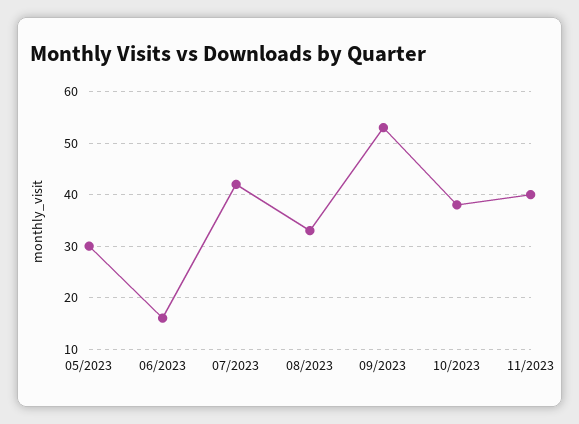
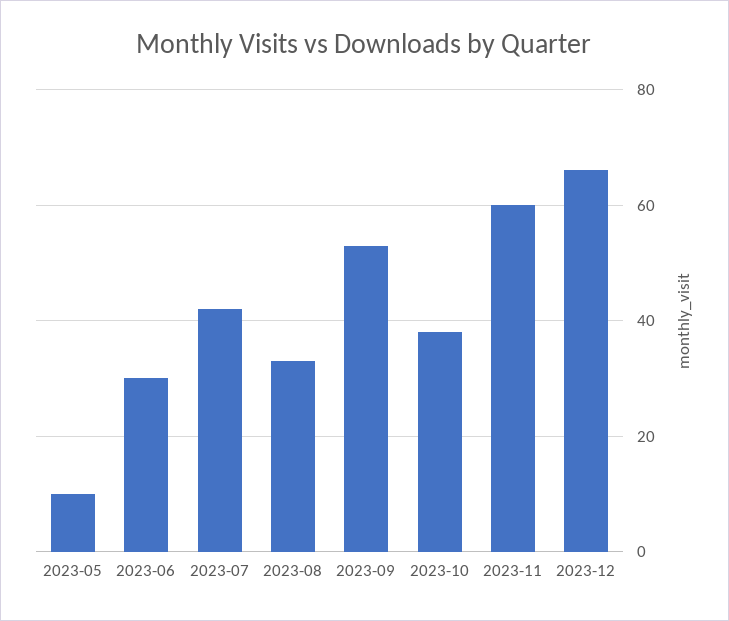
05/2023: 30 -> 10
06/2023: 15 -> 30
11/2023: 40 -> 60
2023-12: none -> 65

